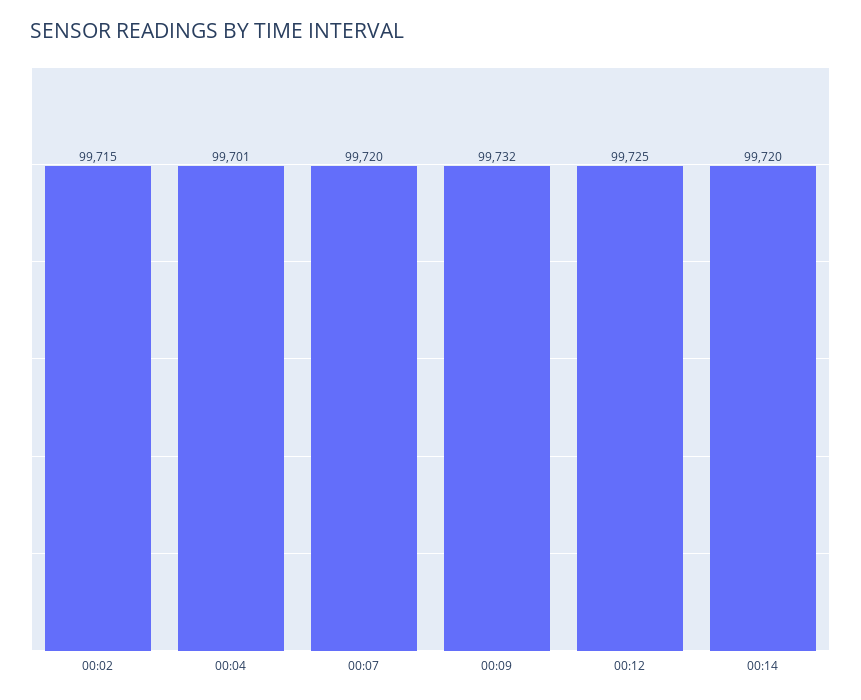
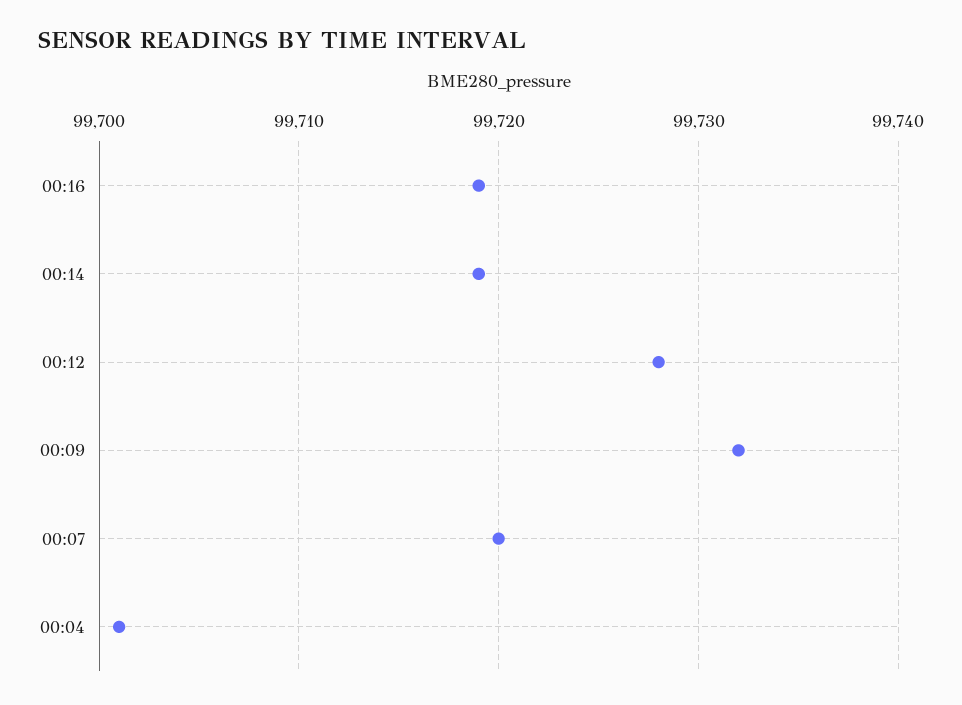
00:02: 99715 -> none
00:12: 99725 -> 99728
00:14: 99720 -> 99719
00:16: none -> 99719

